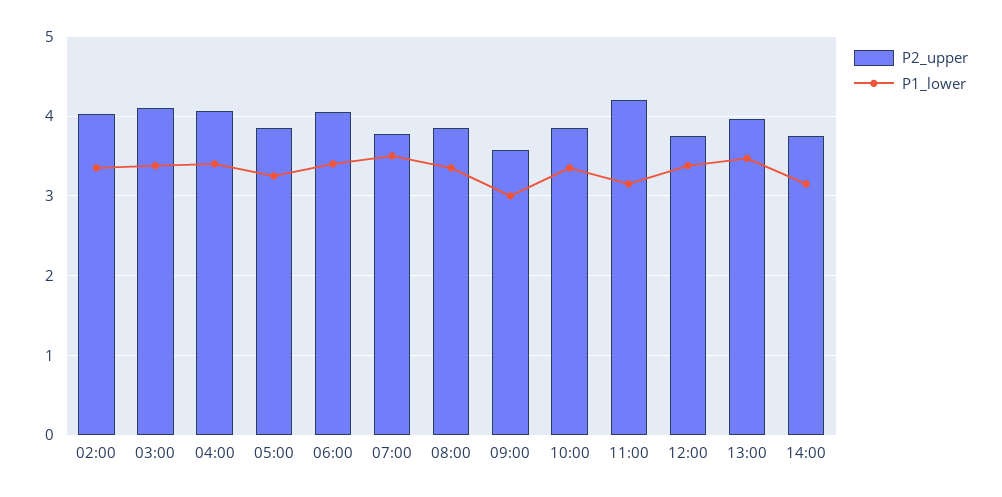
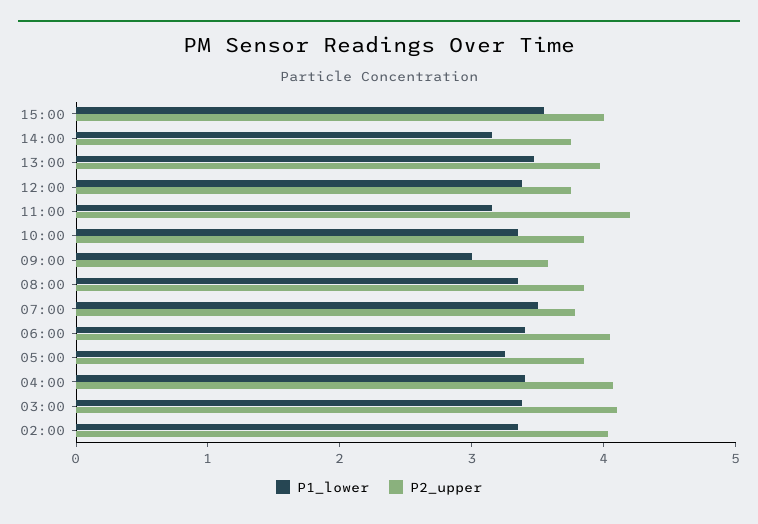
P1_lower, 15:00: none -> 3.6
P2_upper, 15:00: none -> 4

